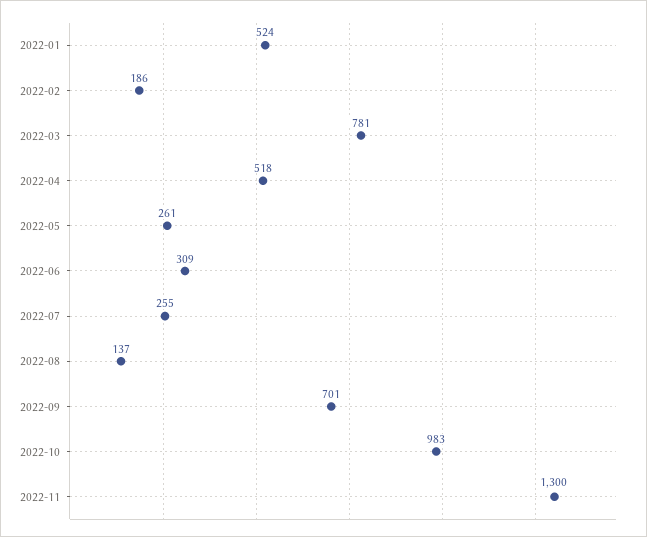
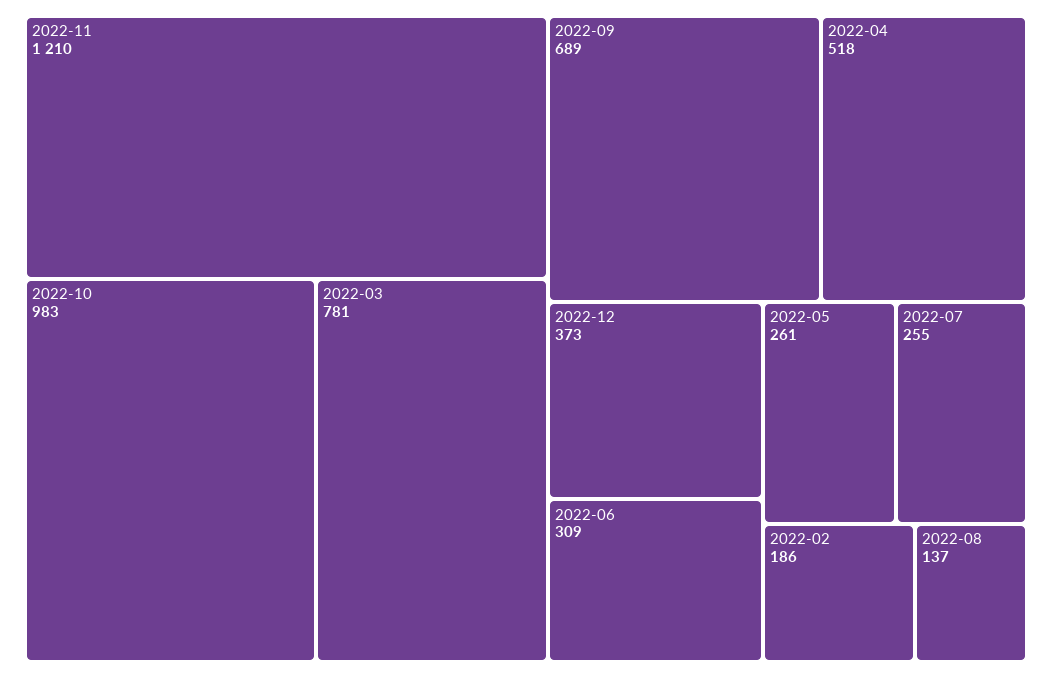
2022-01: 524 -> none
2022-09: 701 -> 689
2022-11: 1300 -> 1210
2022-12: none -> 373

